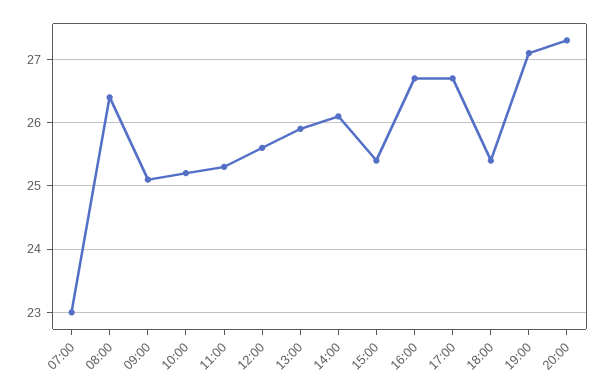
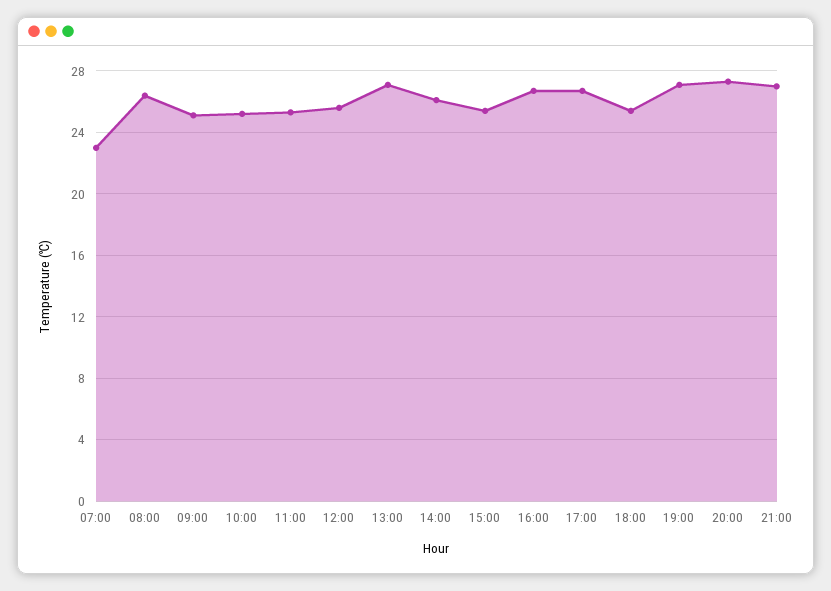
13:00: 25.9 -> 27
21:00: none -> 27

